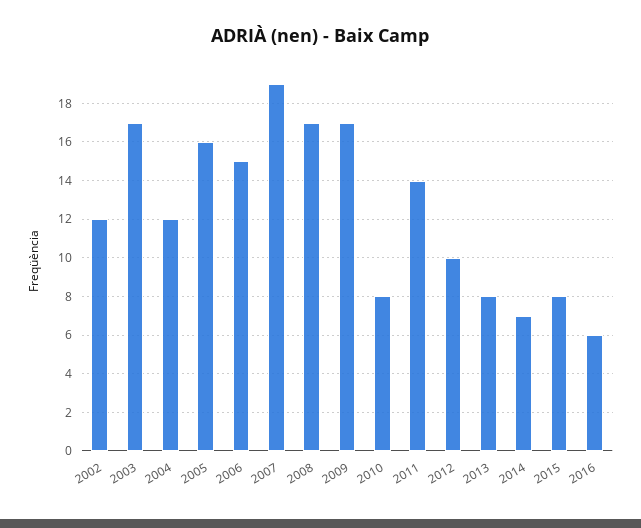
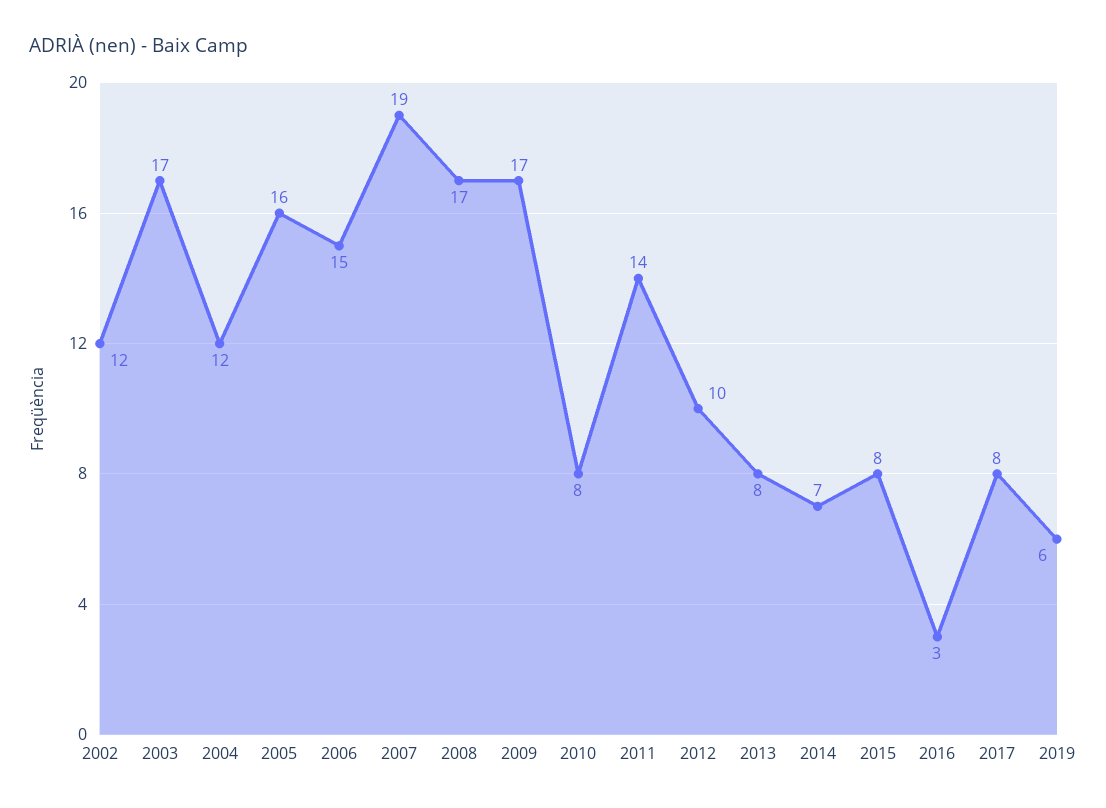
2016: 6 -> 3
2017: none -> 8
2019: none -> 6

